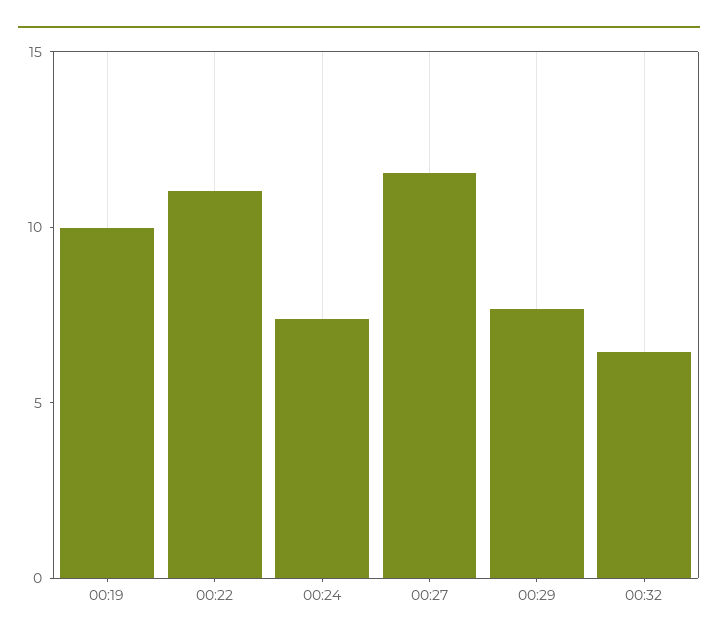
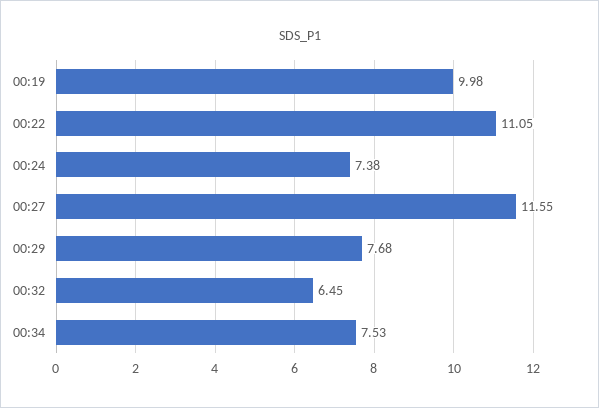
00:34: none -> 7.53

